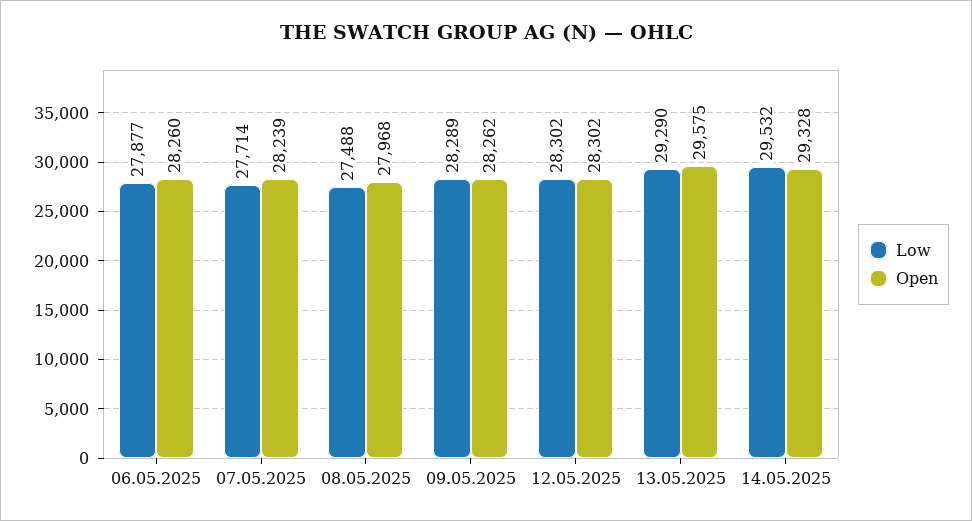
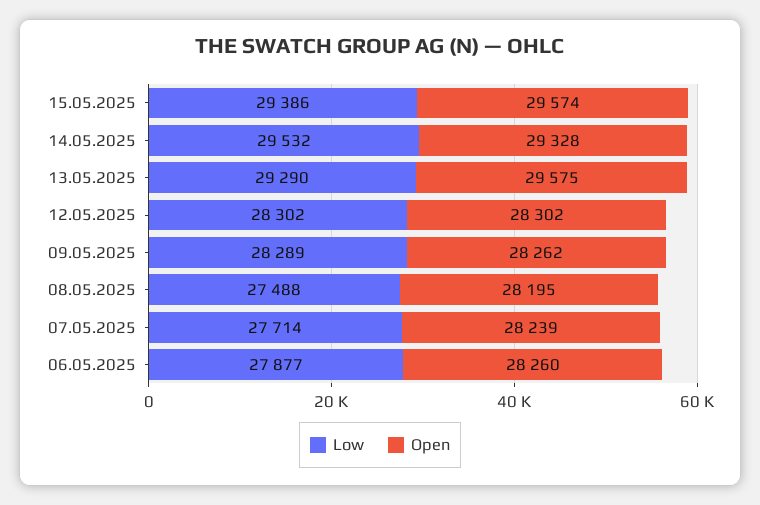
Open, 08.05.2025: 27968 -> 28195
Low, 15.05.2025: none -> 29386
Open, 15.05.2025: none -> 29574

